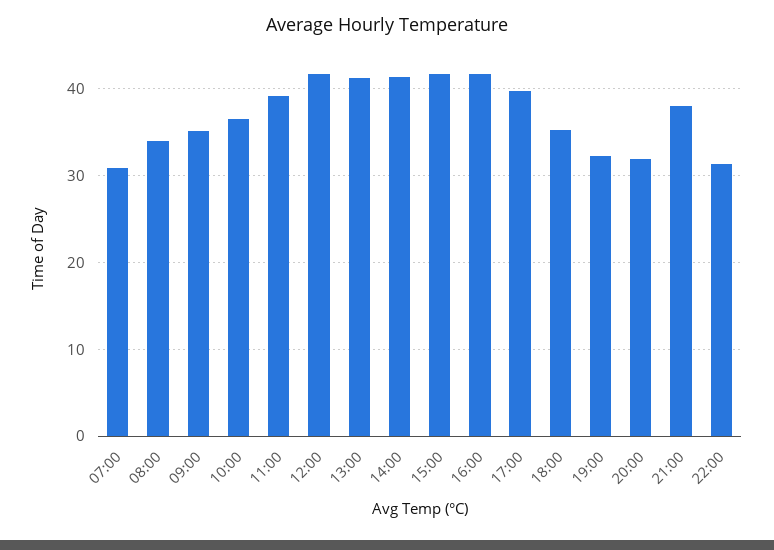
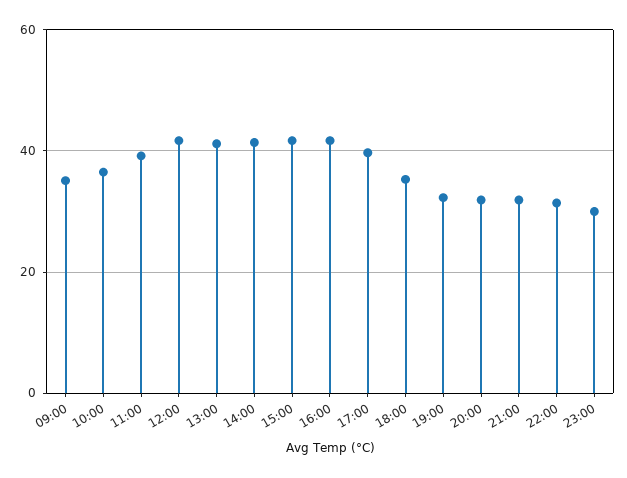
07:00: 31 -> none
08:00: 34 -> none
21:00: 38 -> 32
23:00: none -> 30

